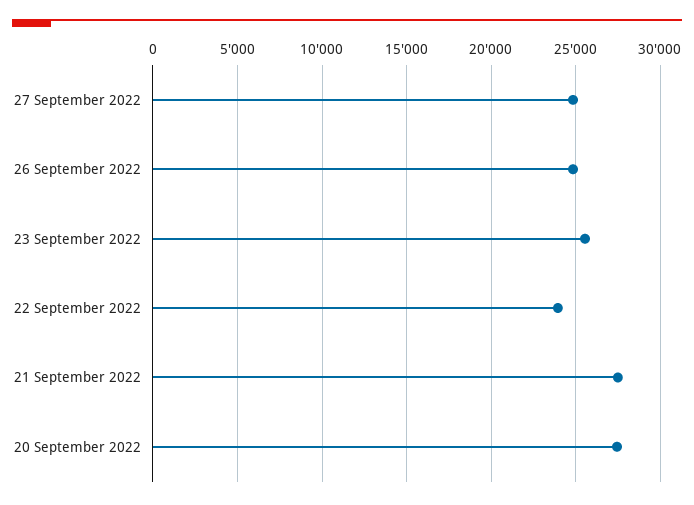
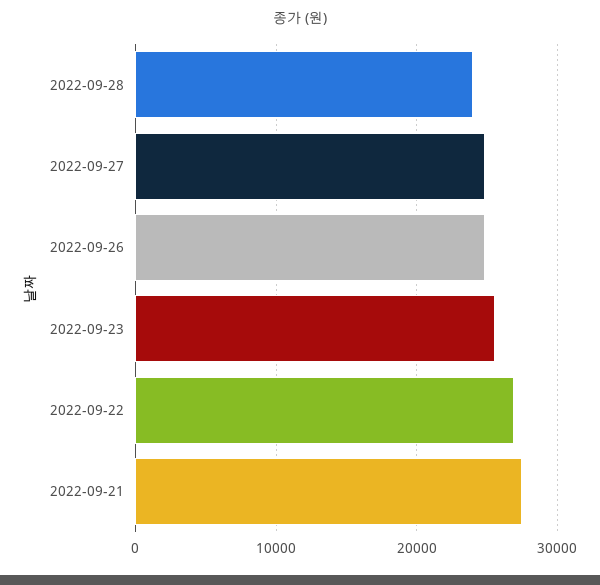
22 September 2022: 24000 -> 27000
20 September 2022: 27500 -> none
2022-09-28: none -> 24000

